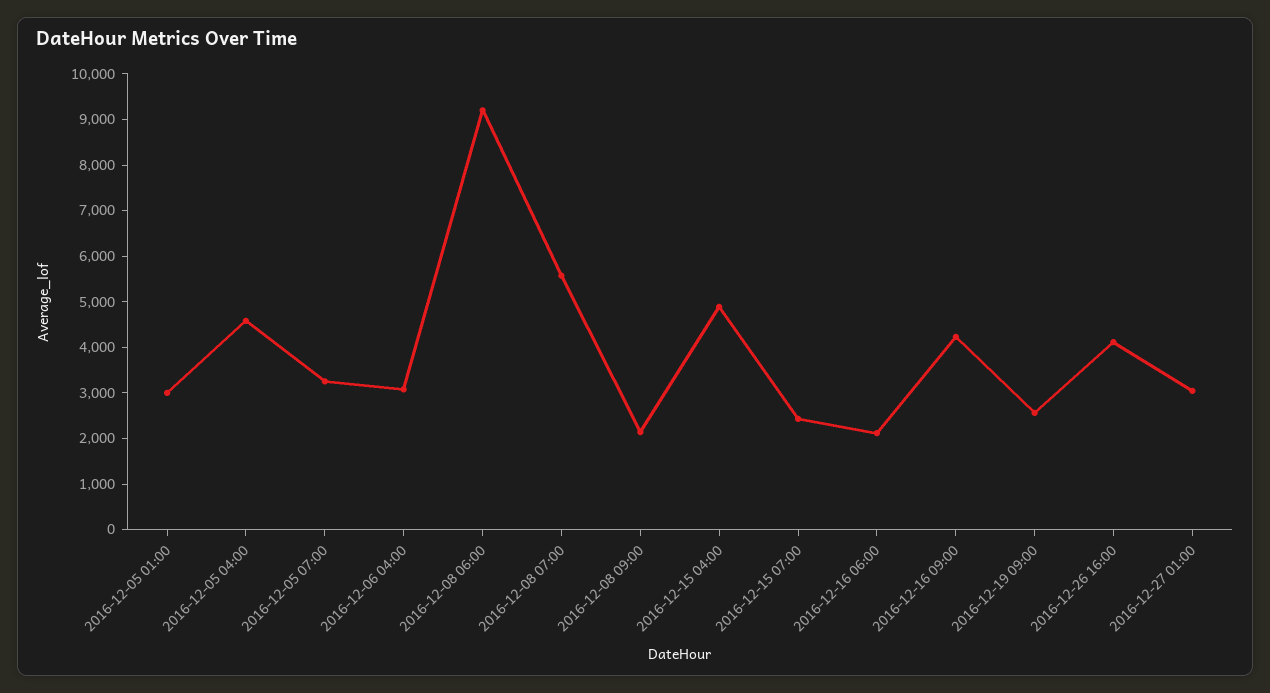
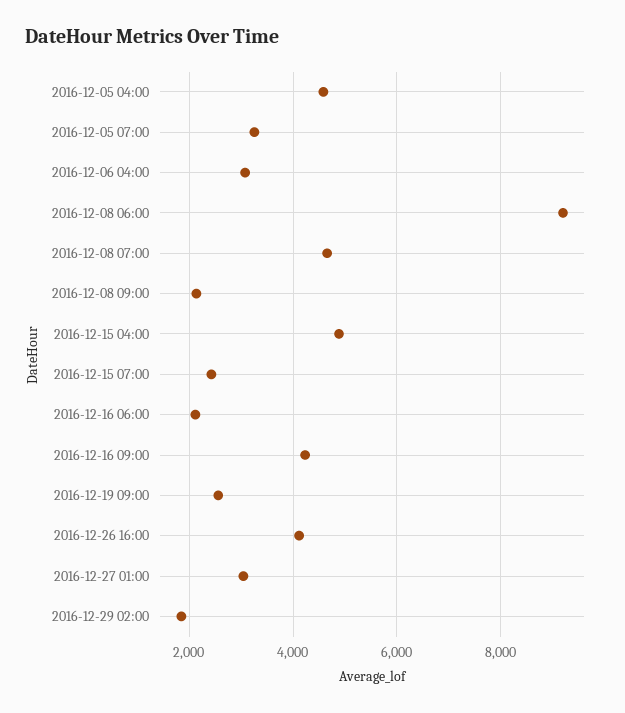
2016-12-05 01:00: 3000 -> none
2016-12-08 07:00: 5600 -> 4600
2016-12-29 02:00: none -> 1800

